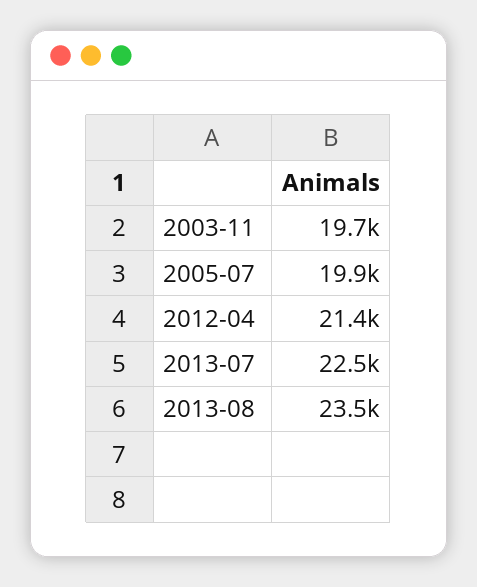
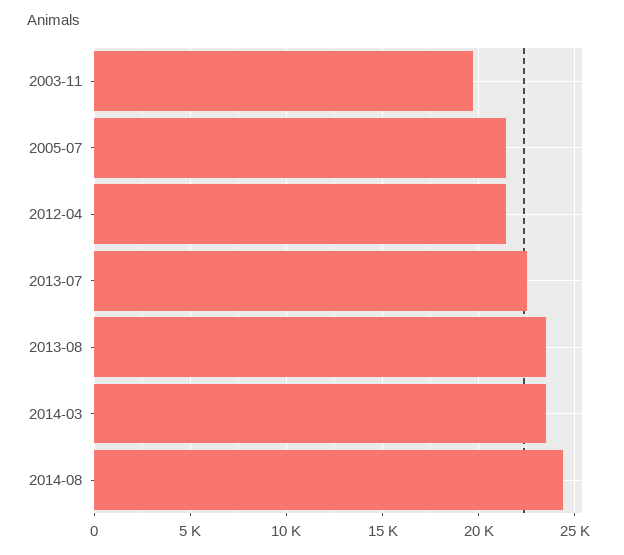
2005-07: 19900 -> 21500
2014-03: none -> 23500
2014-08: none -> 24500

